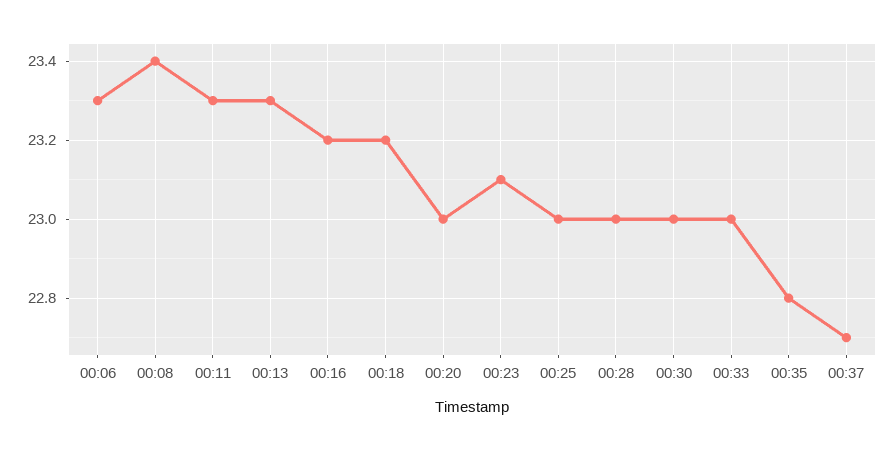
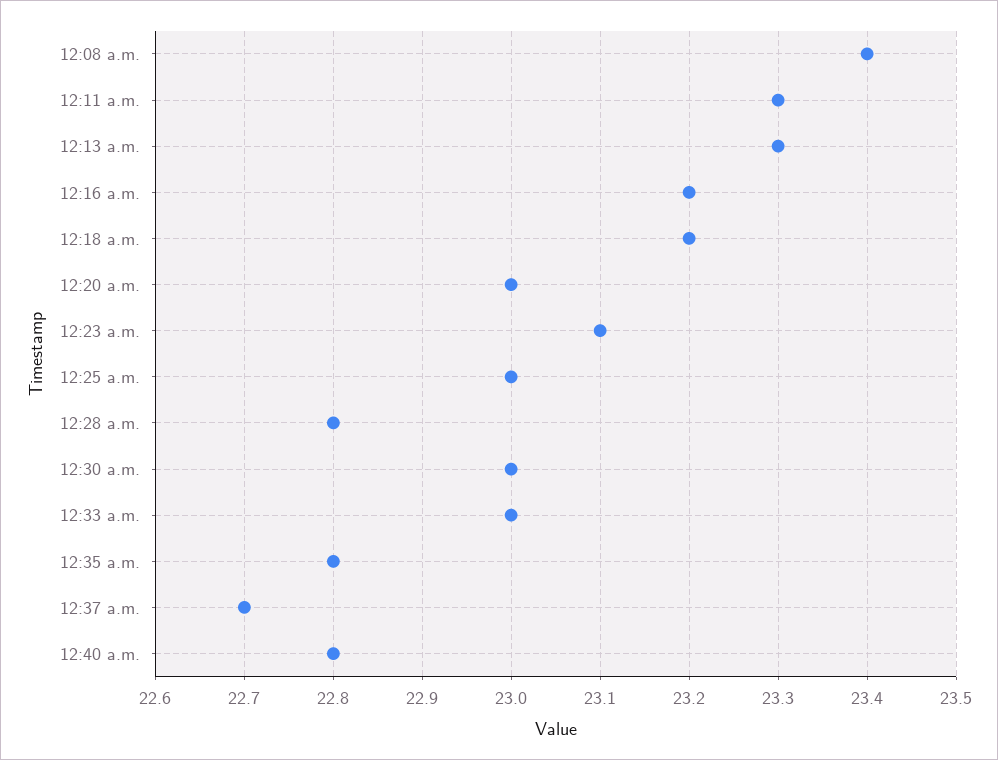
00:06: 23.3 -> none
00:28: 23 -> 22.8
12:40 a.m.: none -> 22.8

